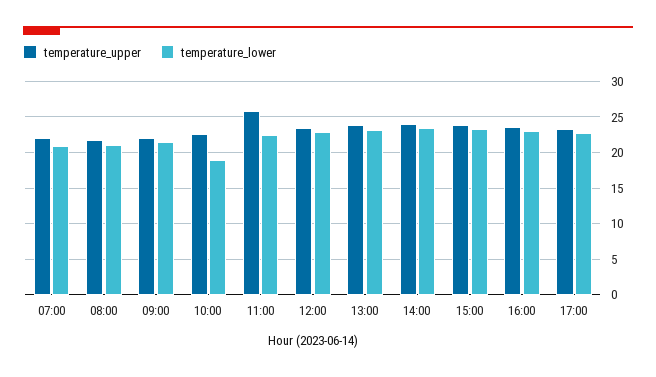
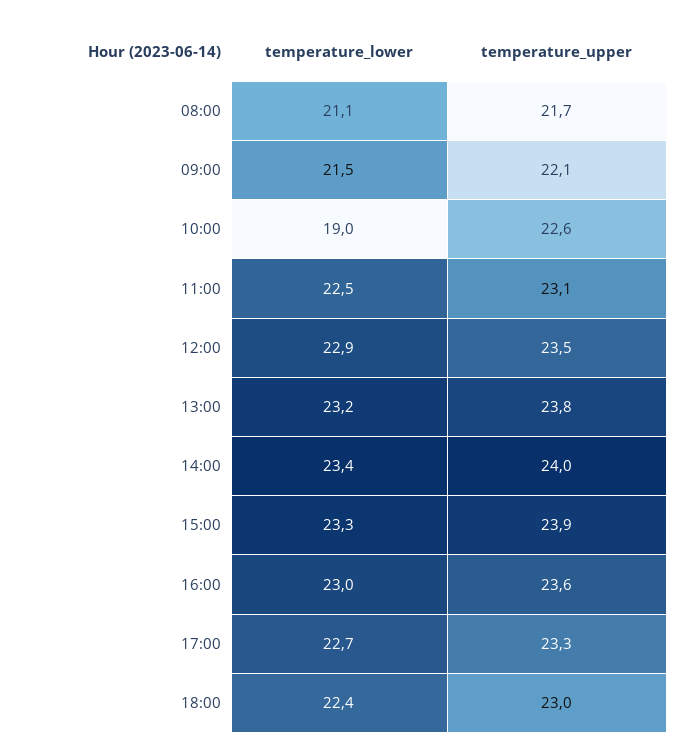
temperature_upper, 07:00: 22 -> none
temperature_lower, 07:00: 21 -> none
temperature_upper, 11:00: 26 -> 23.1
temperature_lower, 18:00: none -> 22.4
temperature_upper, 18:00: none -> 23

